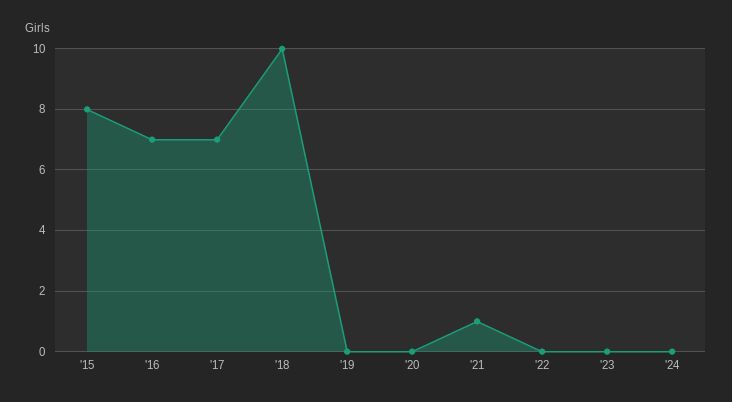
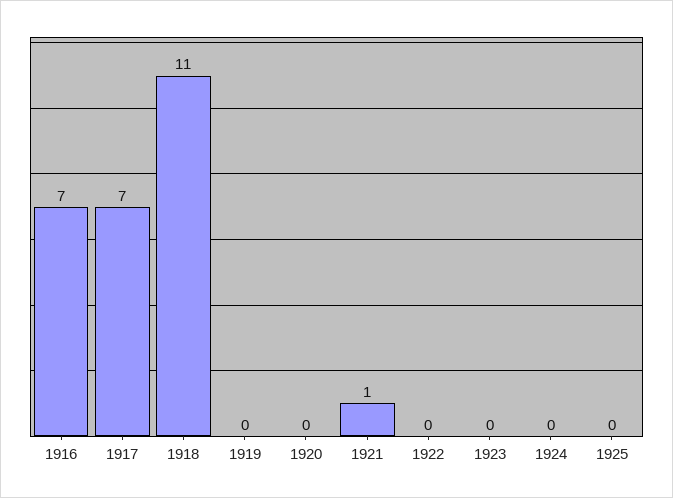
'15: 8 -> none
'18: 10 -> 11
1925: none -> 0

